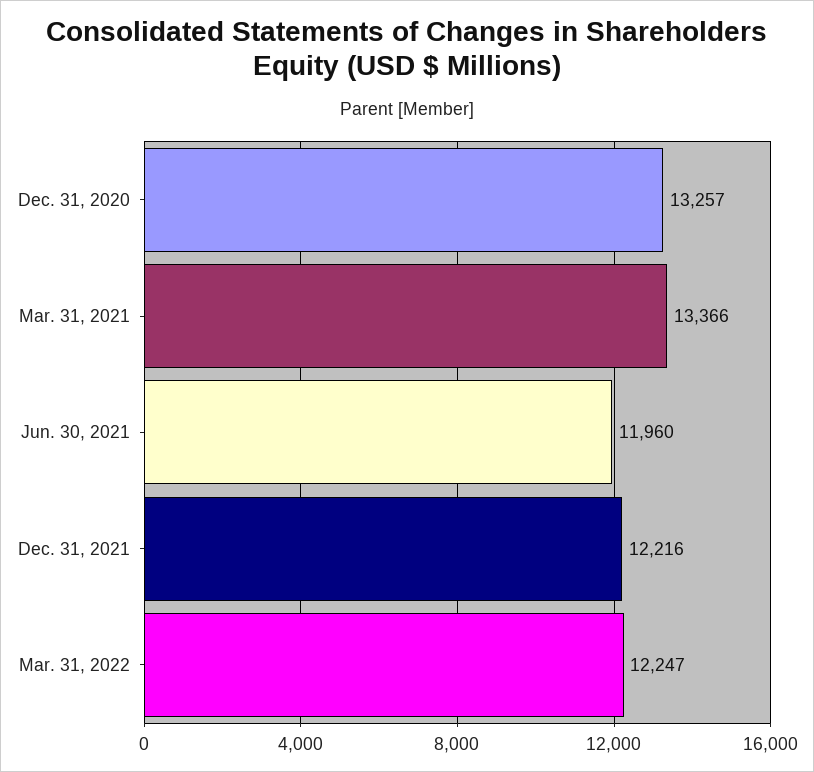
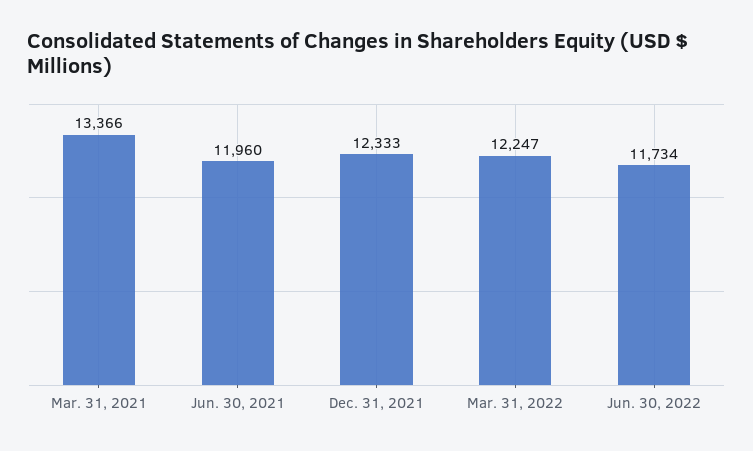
Dec. 31, 2020: 13257 -> none
Dec. 31, 2021: 12216 -> 12333
Jun. 30, 2022: none -> 11734

